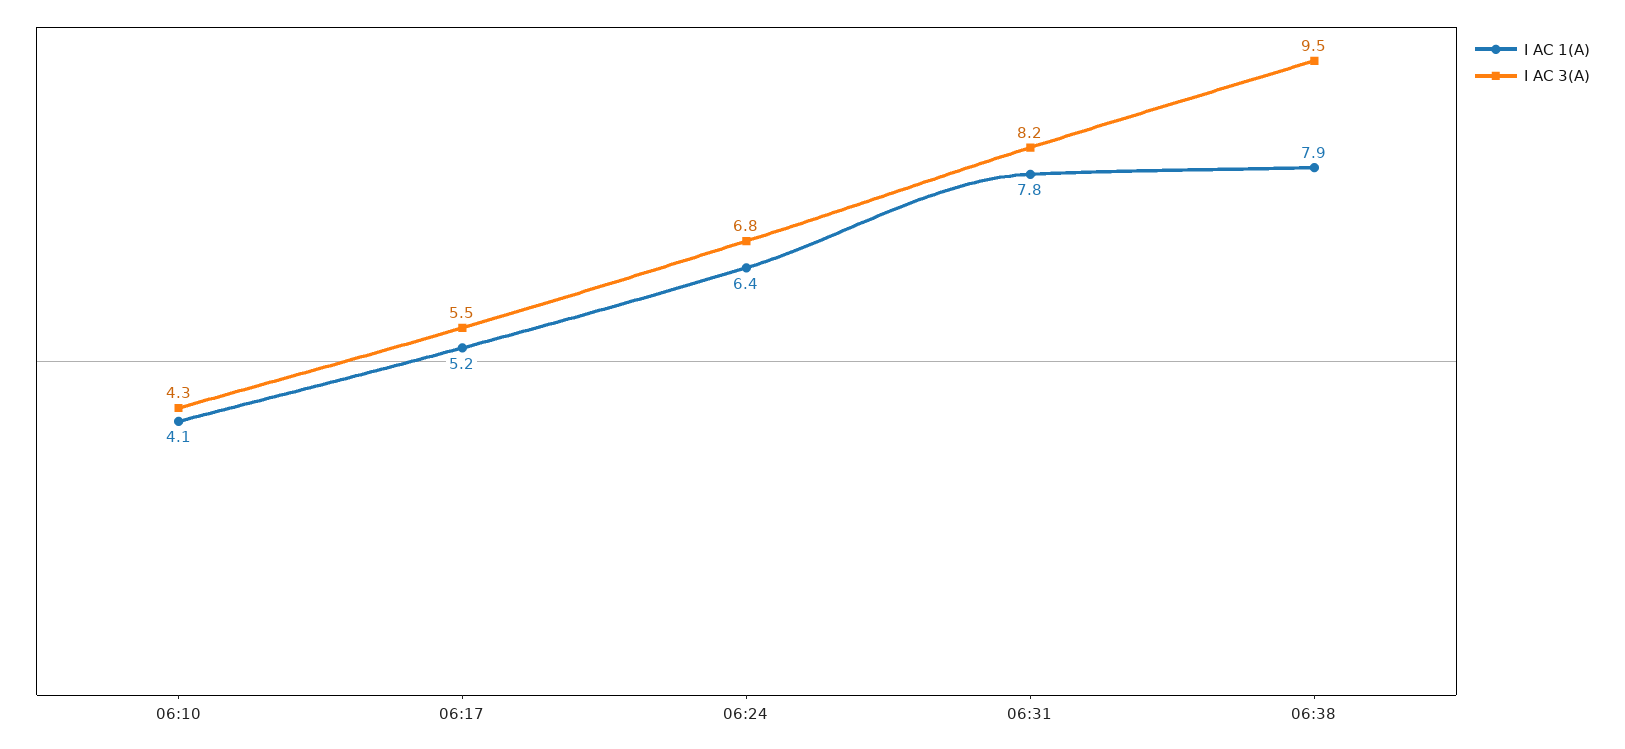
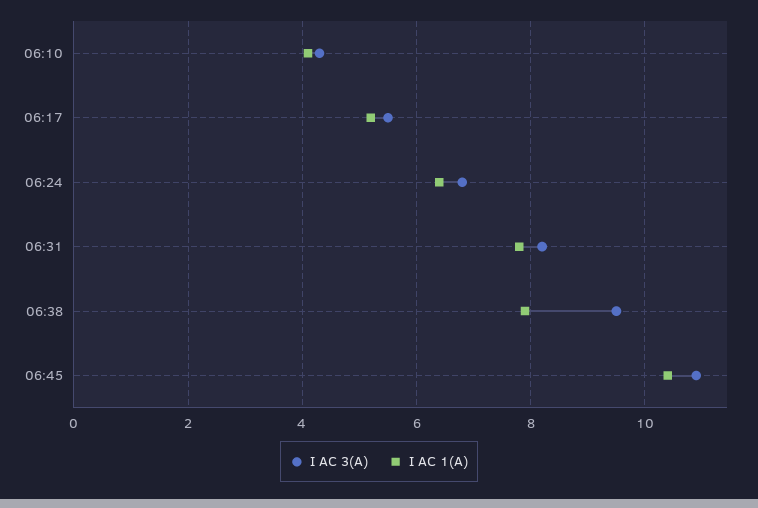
I AC 3(A), 06:45: none -> 11
I AC 1(A), 06:45: none -> 10.5

